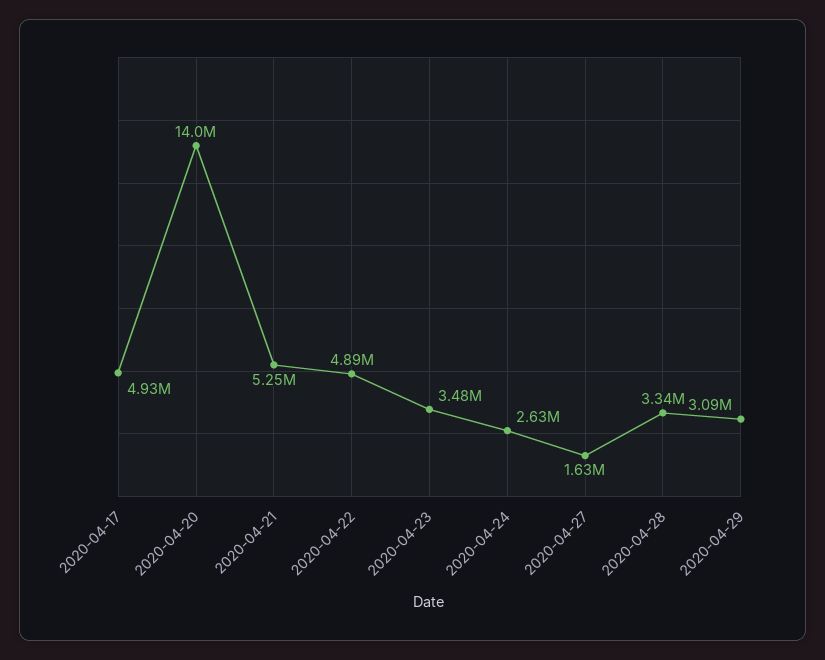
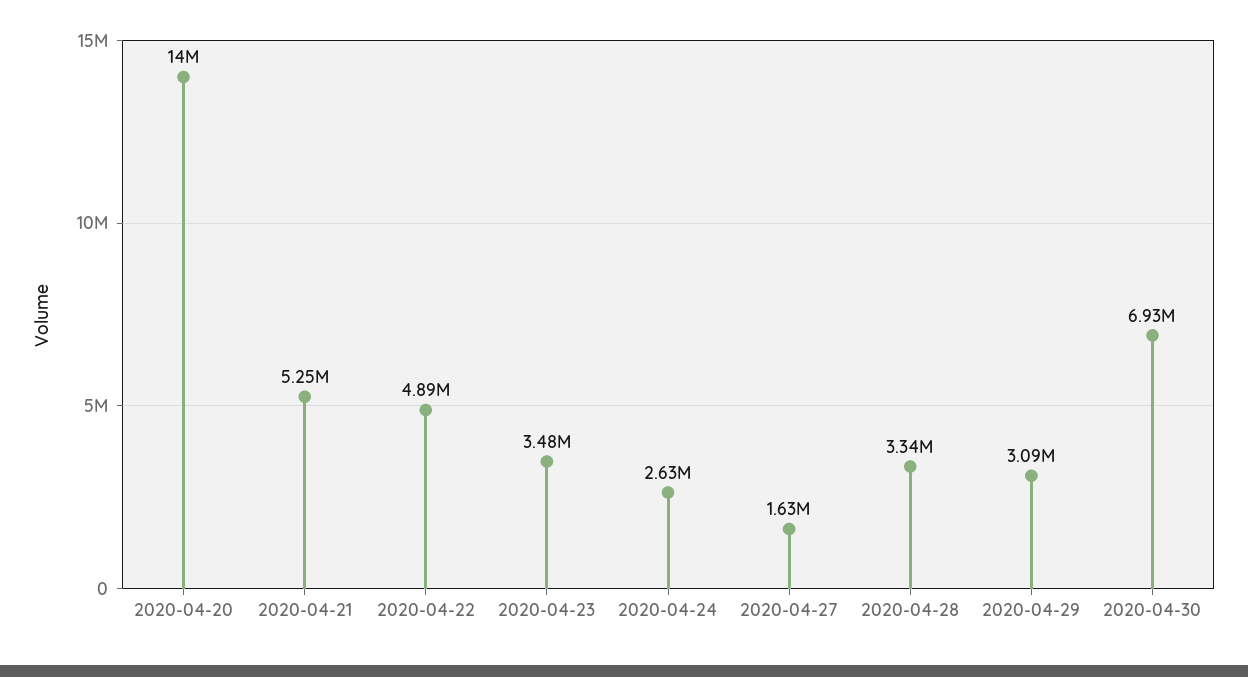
2020-04-17: 4930000 -> none
2020-04-30: none -> 6930000

